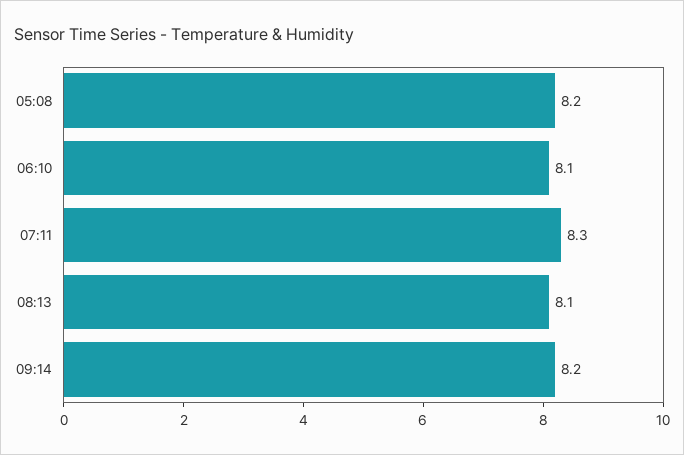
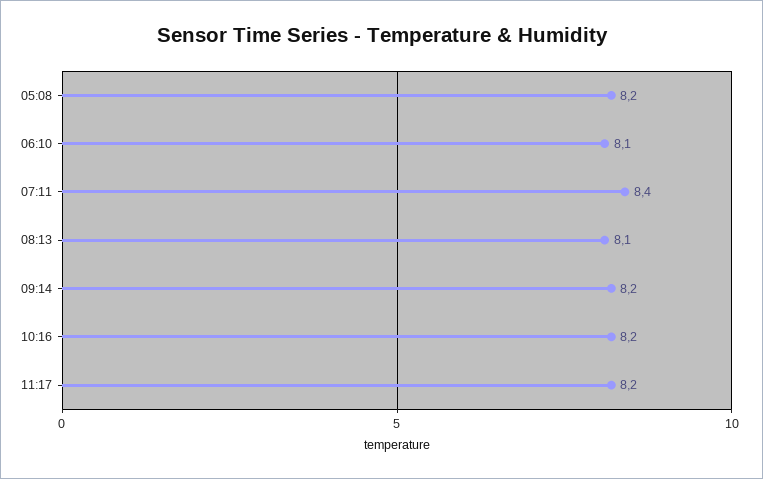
07:11: 8.3 -> 8.4
10:16: none -> 8.2
11:17: none -> 8.2

